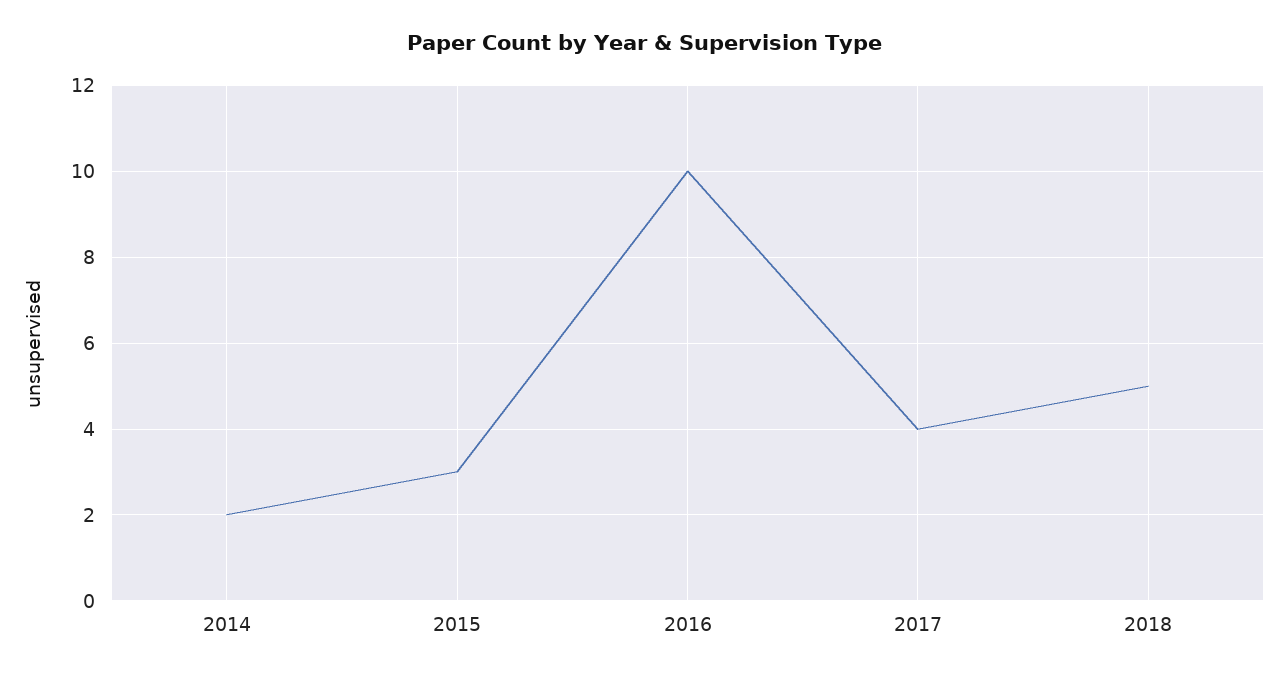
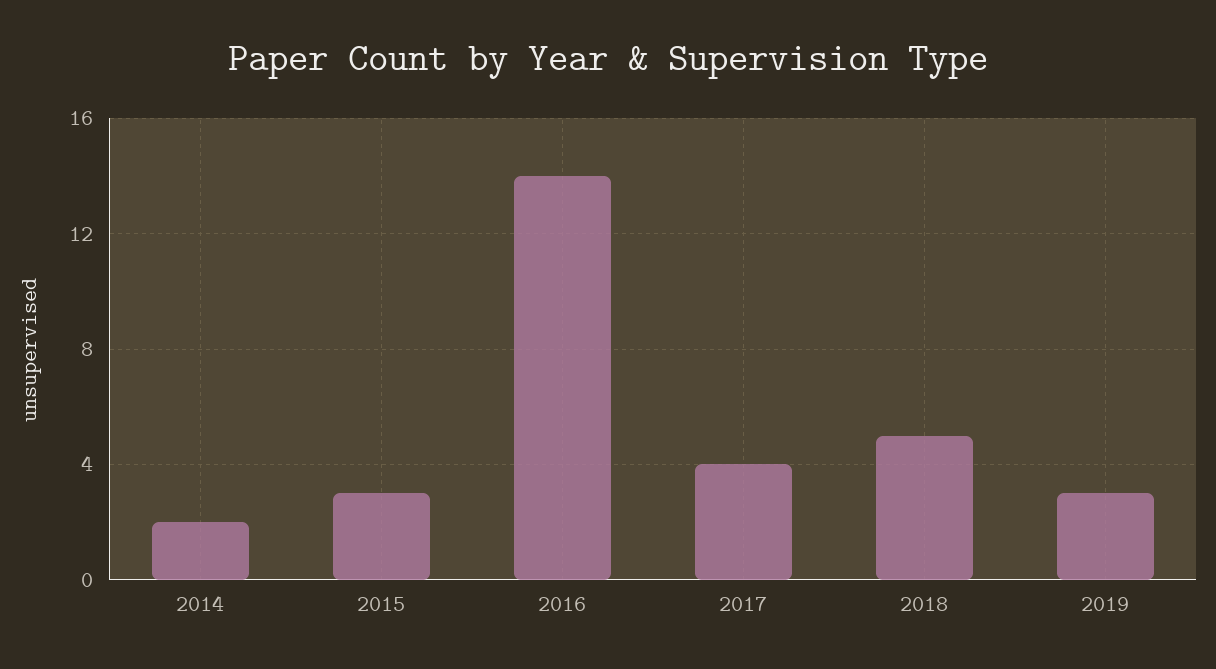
2016: 10 -> 14
2019: none -> 3

